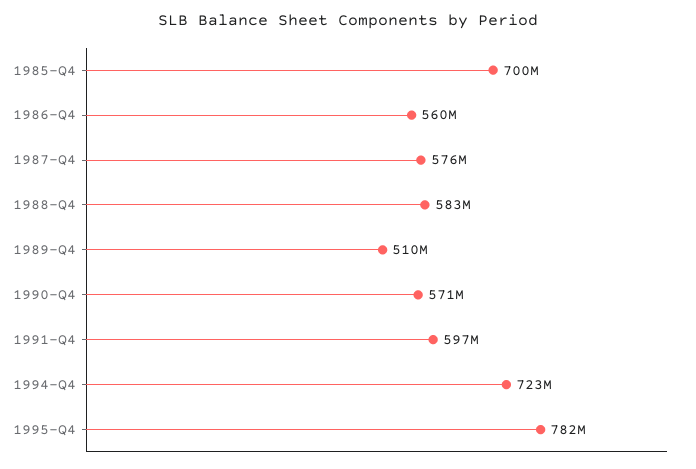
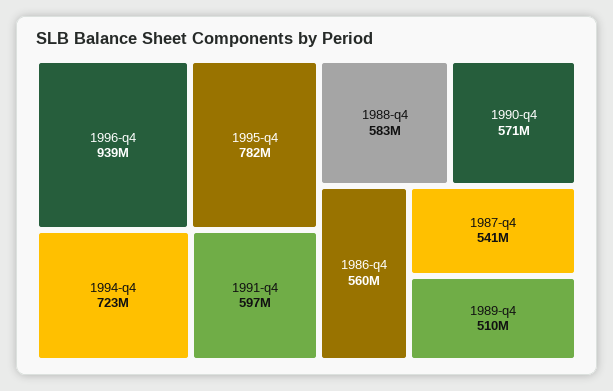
1985-Q4: 700000000 -> none
1987-Q4: 576000000 -> 541000000
1996-q4: none -> 939000000

